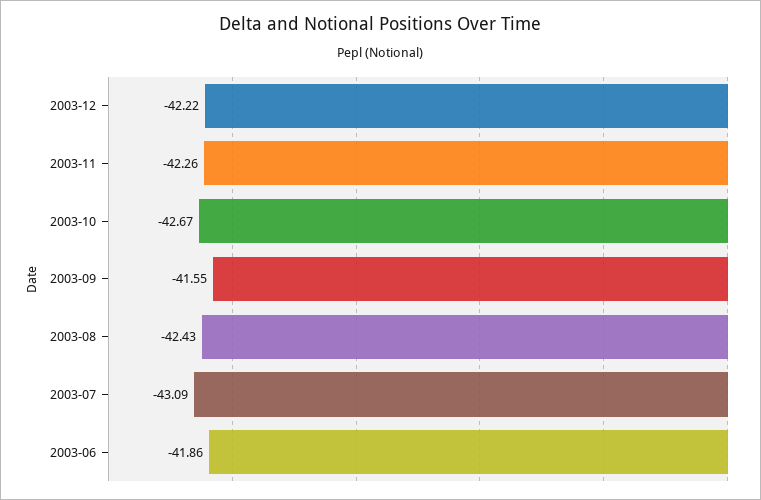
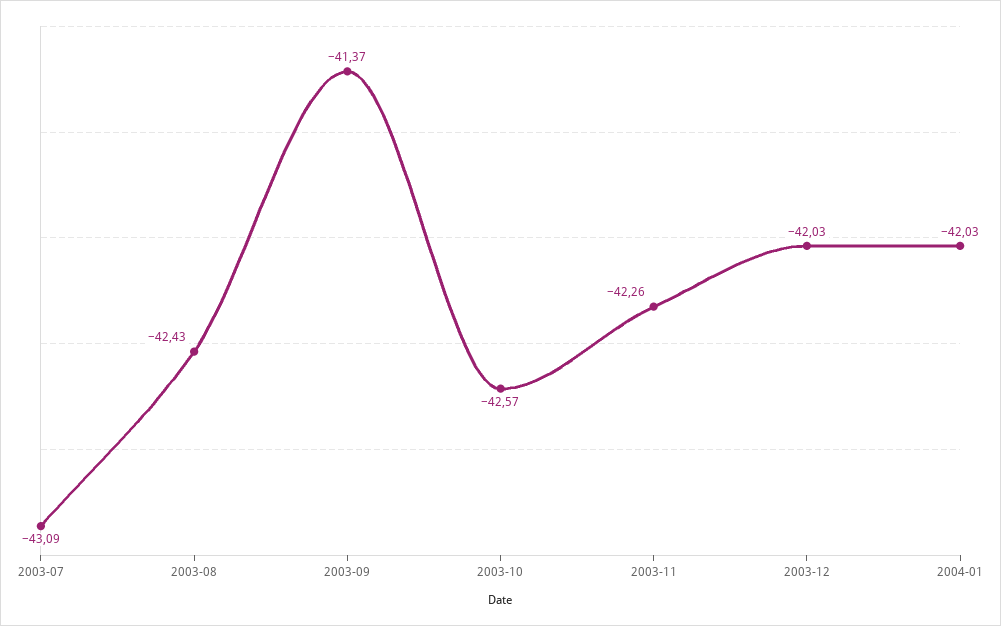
2003-12: -42.22 -> -42.03
2003-10: -42.67 -> -42.57
2003-09: -41.55 -> -41.37
2003-06: -41.86 -> none
2004-01: none -> -42.03

